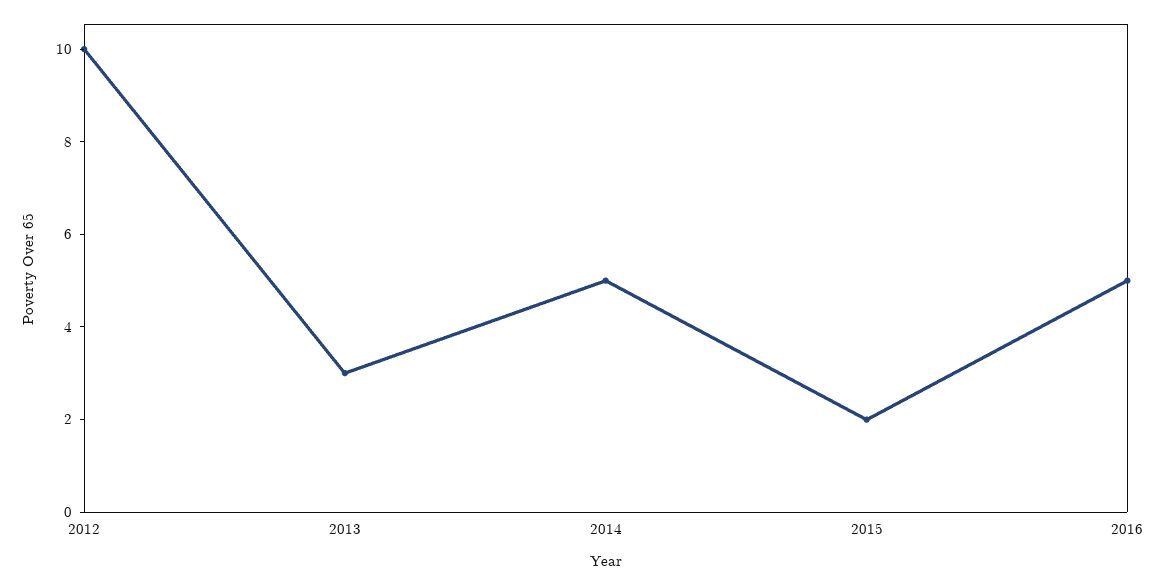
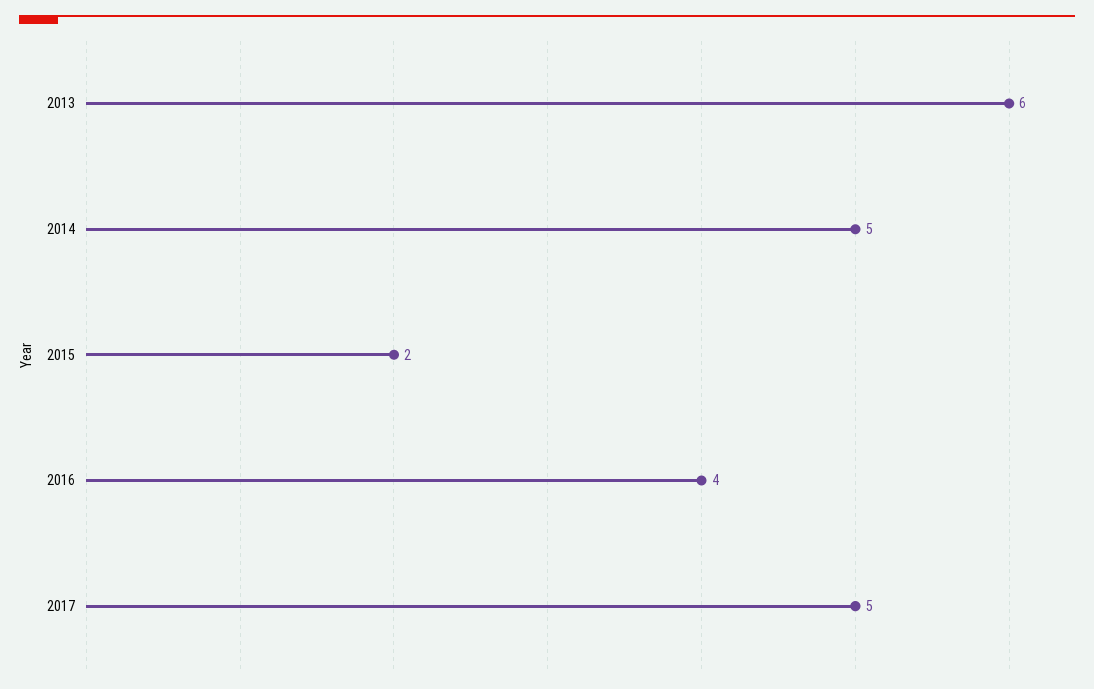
2012: 10 -> none
2013: 3 -> 6
2016: 5 -> 4
2017: none -> 5

